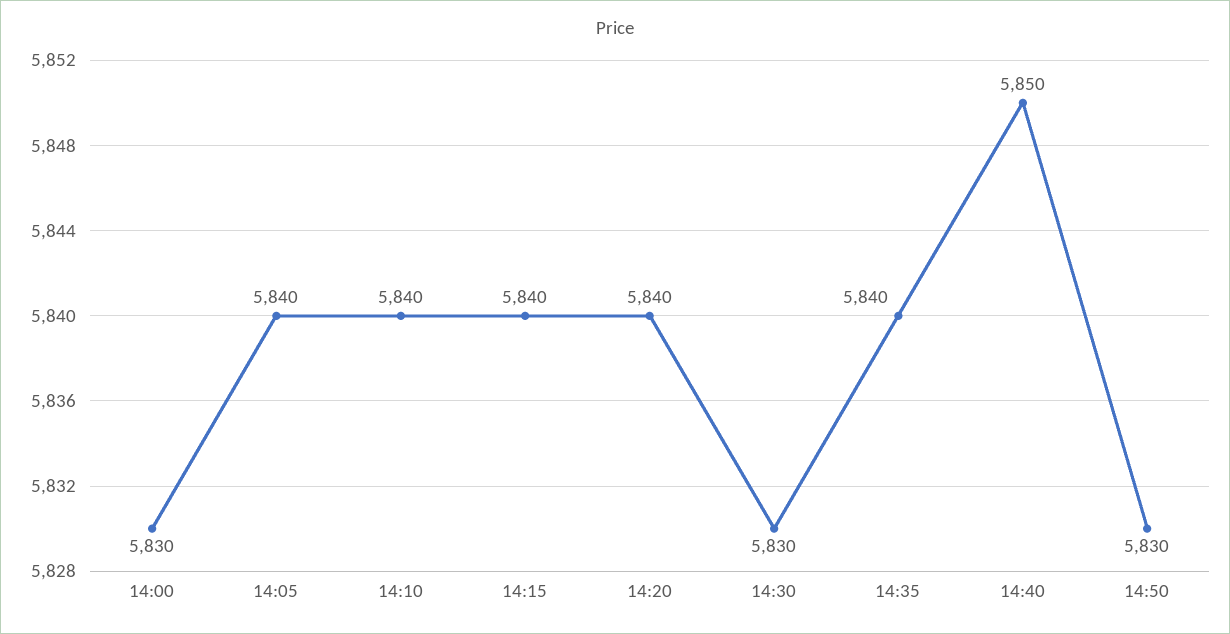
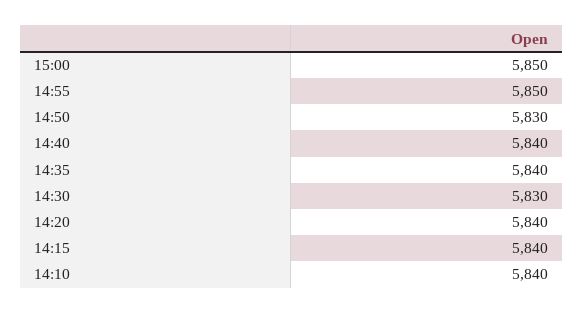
14:00: 5830 -> none
14:05: 5840 -> none
14:40: 5850 -> 5840
15:00: none -> 5850
14:55: none -> 5850

